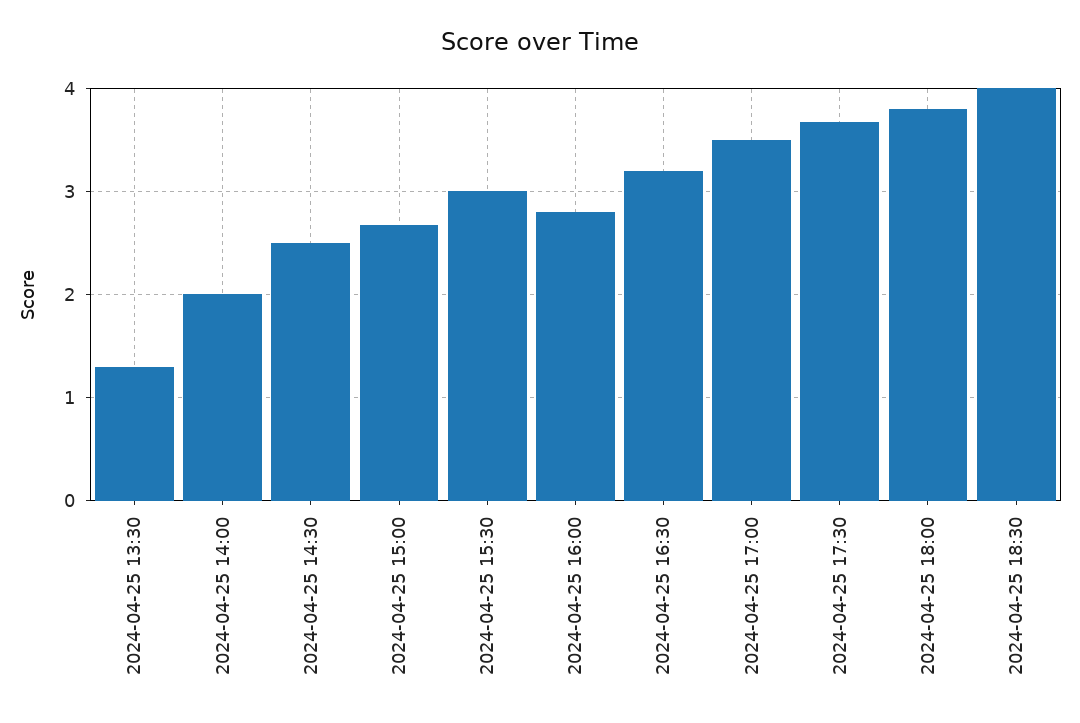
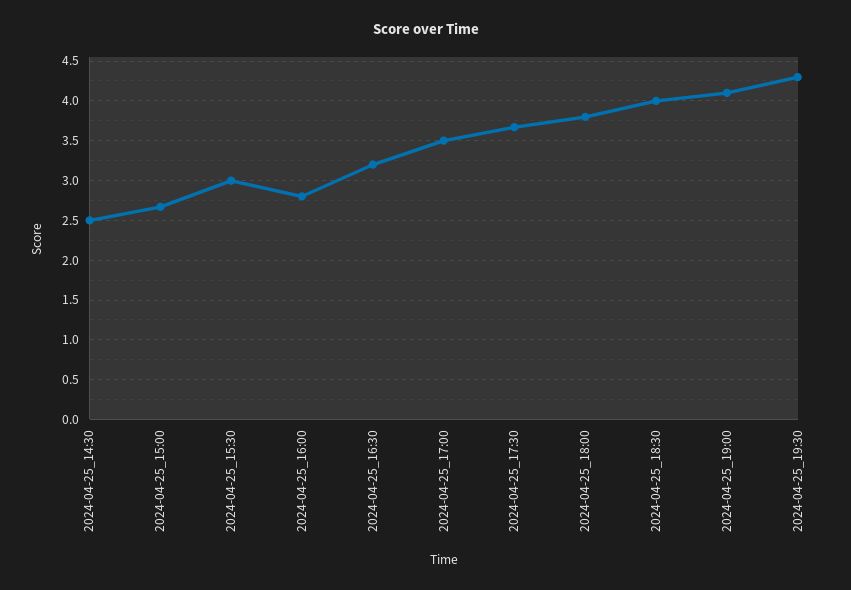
2024-04-25 13:30: 1.3 -> none
2024-04-25 14:00: 2 -> none
2024-04-25_19:00: none -> 4.1
2024-04-25_19:30: none -> 4.3

